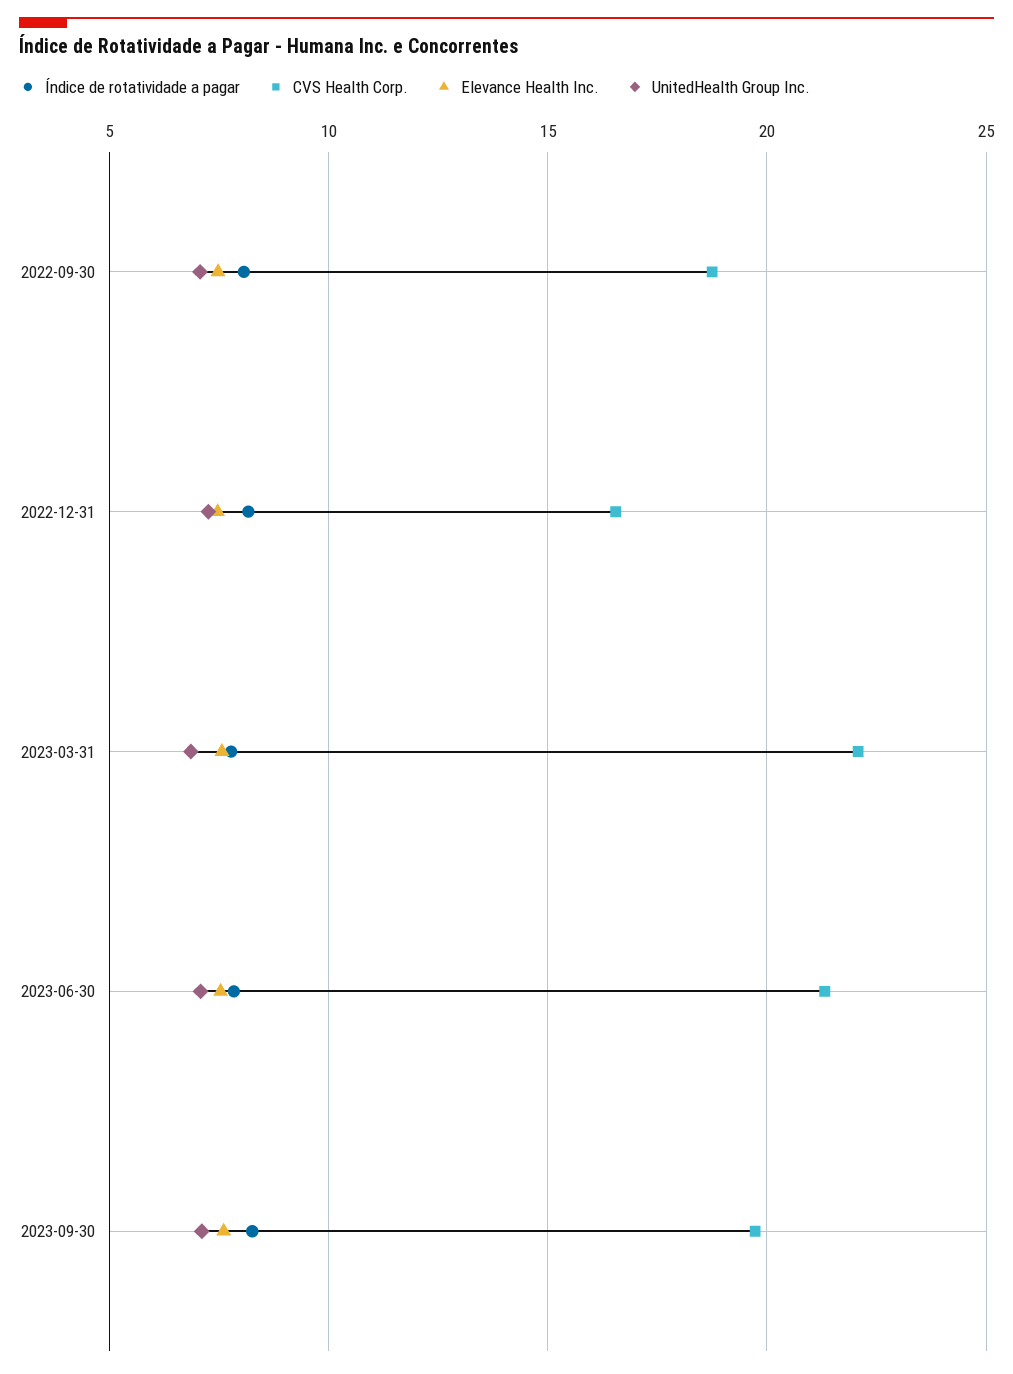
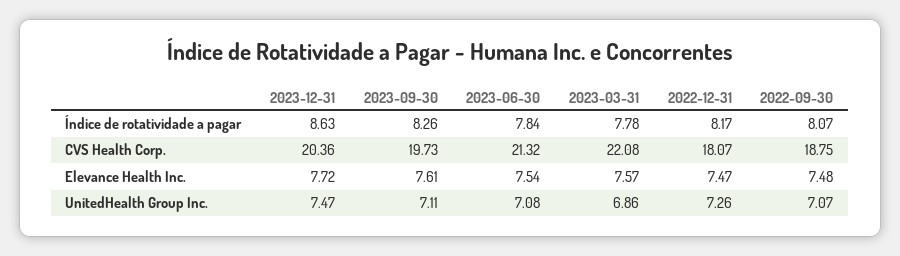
CVS Health Corp., 2022-12-31: 16.5 -> 18.07
Índice de rotatividade a pagar, 2023-12-31: none -> 8.63
CVS Health Corp., 2023-12-31: none -> 20.36
Elevance Health Inc., 2023-12-31: none -> 7.72
UnitedHealth Group Inc., 2023-12-31: none -> 7.47

